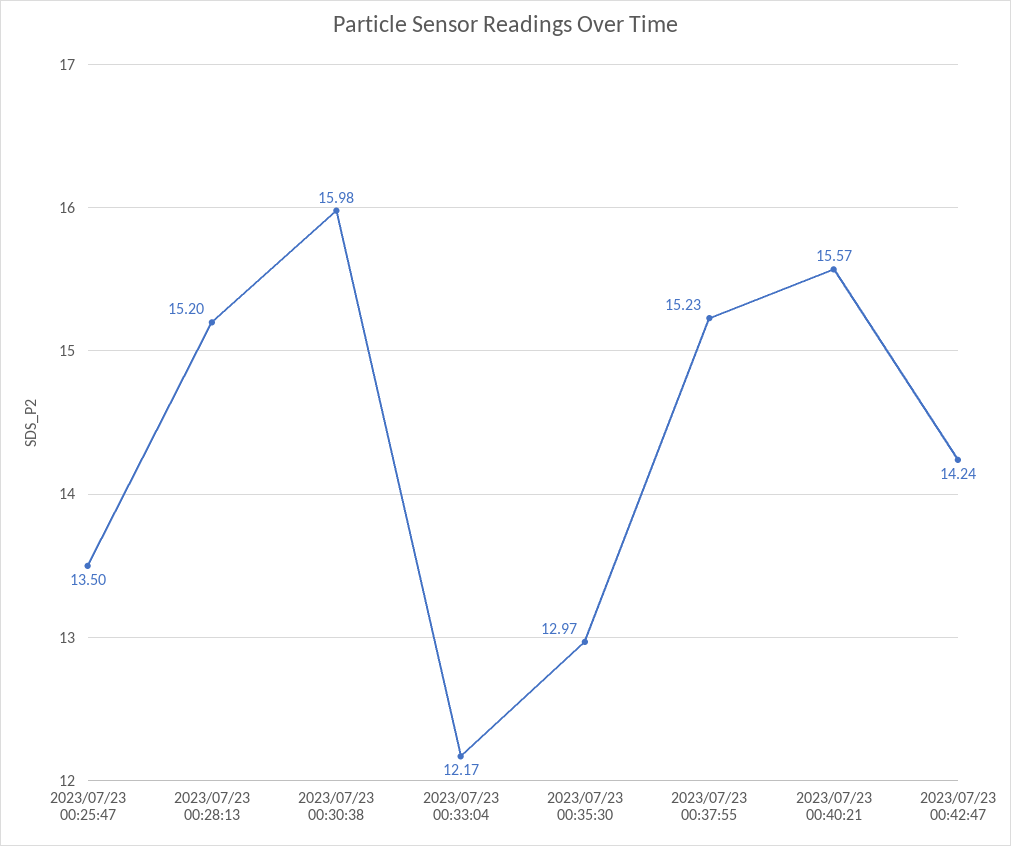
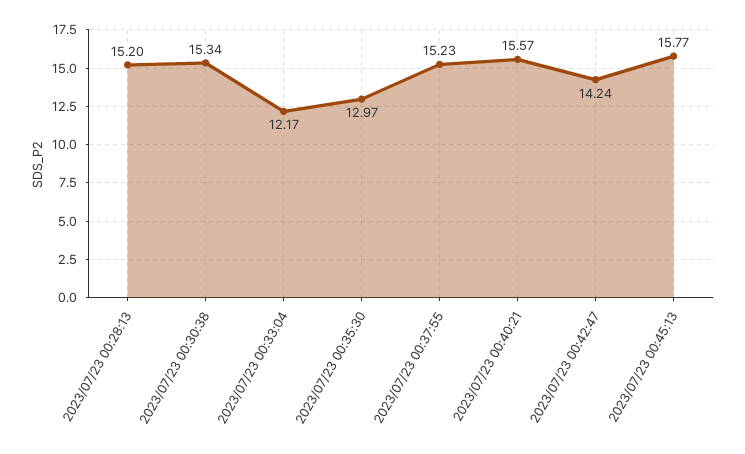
2023/07/23 00:25:47: 13.5 -> none
2023/07/23 00:30:38: 15.98 -> 15.34
2023/07/23 00:45:13: none -> 15.77

